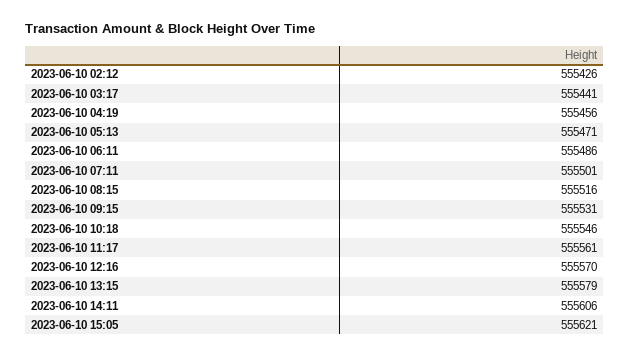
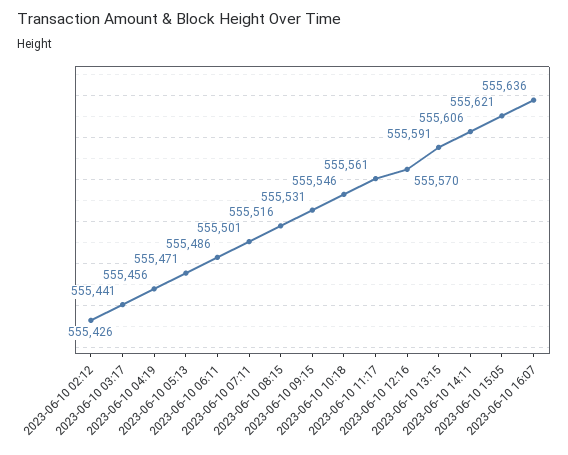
2023-06-10 13:15: 555579 -> 555591
2023-06-10 16:07: none -> 555636

